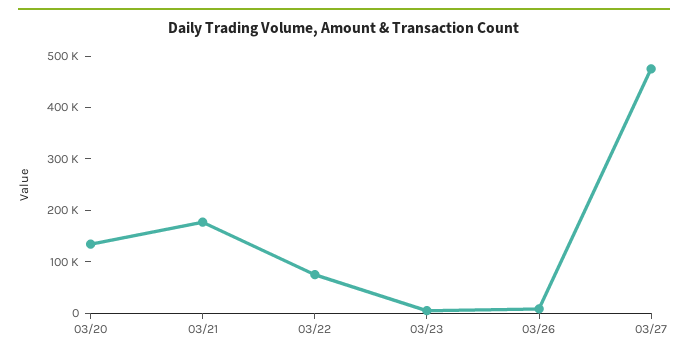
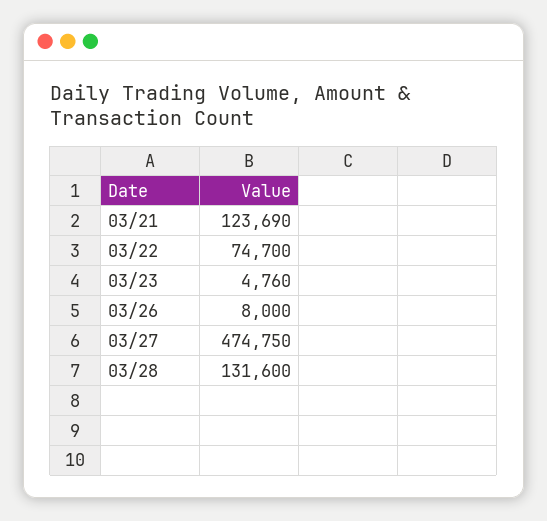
03/20: 140000 -> none
03/21: 180000 -> 123690
03/28: none -> 131600

